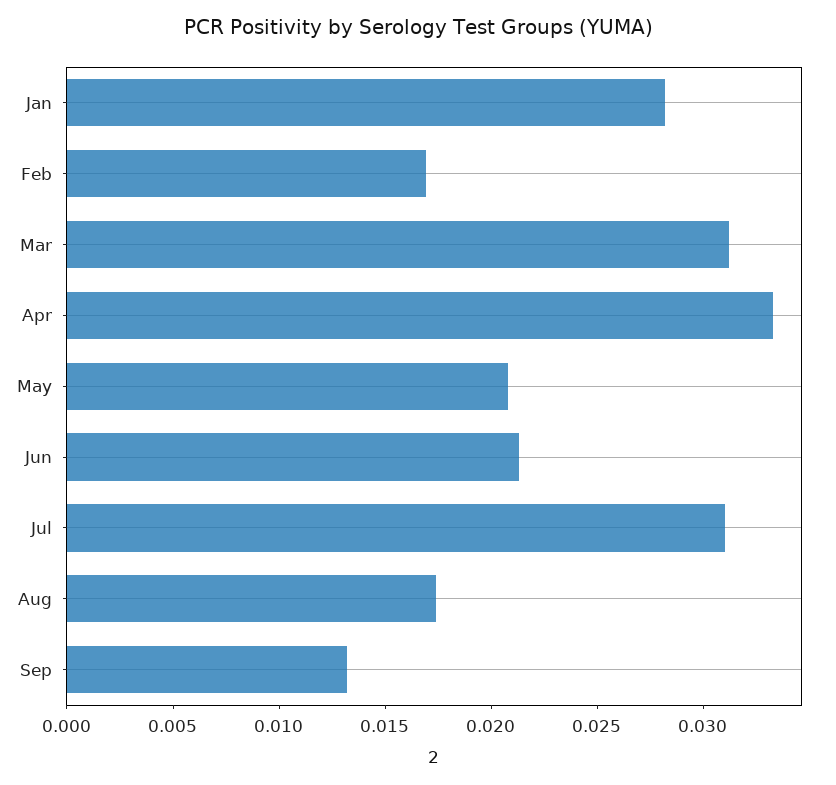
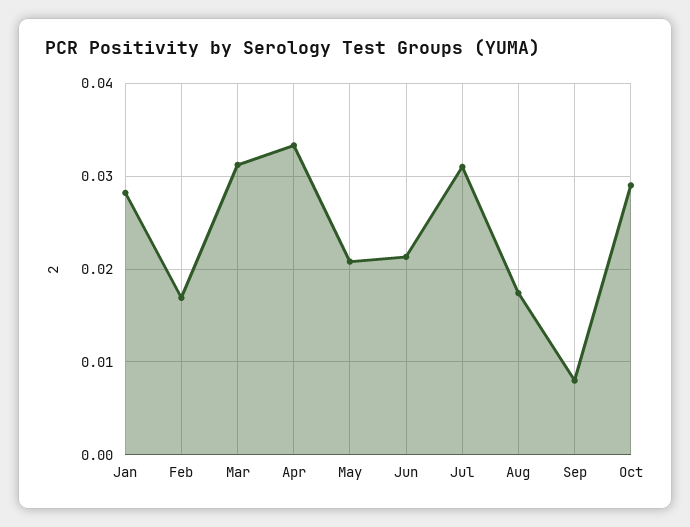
Sep: 0.013 -> 0.008
Oct: none -> 0.029

